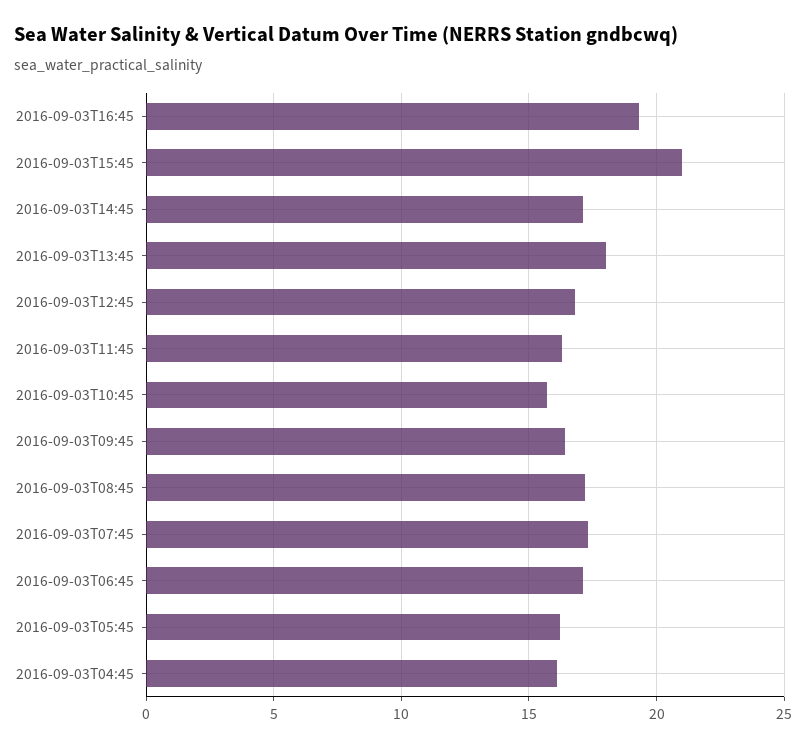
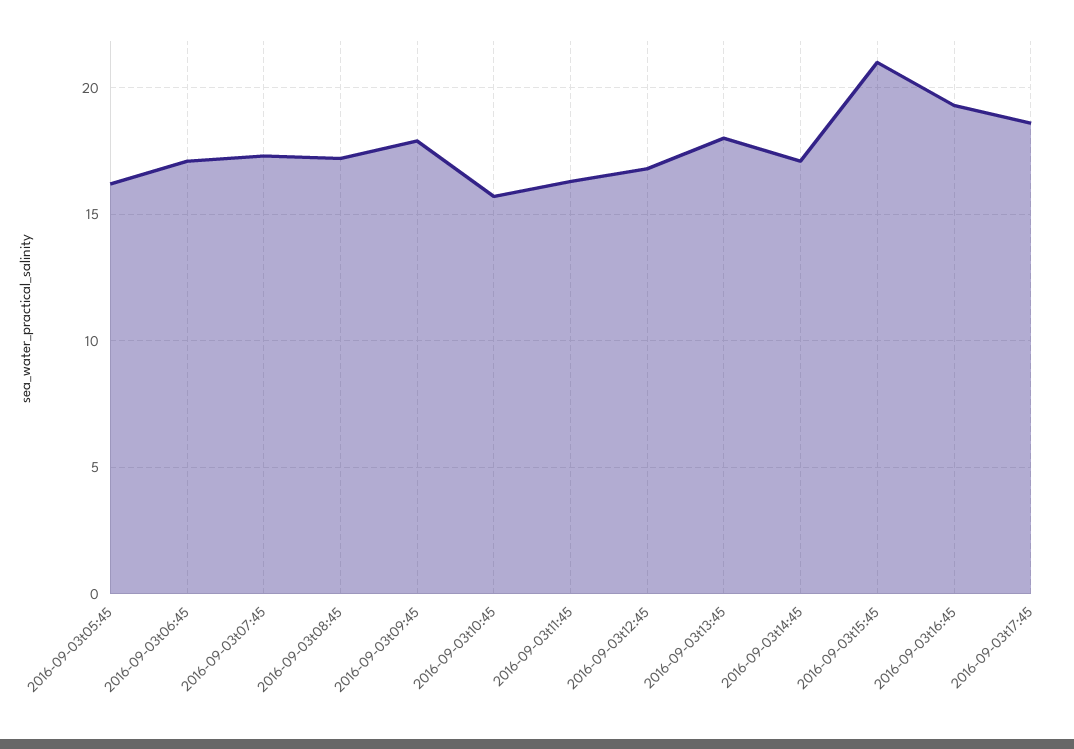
2016-09-03T09:45: 16.5 -> 18
2016-09-03T04:45: 16 -> none
2016-09-03t17:45: none -> 18.5

